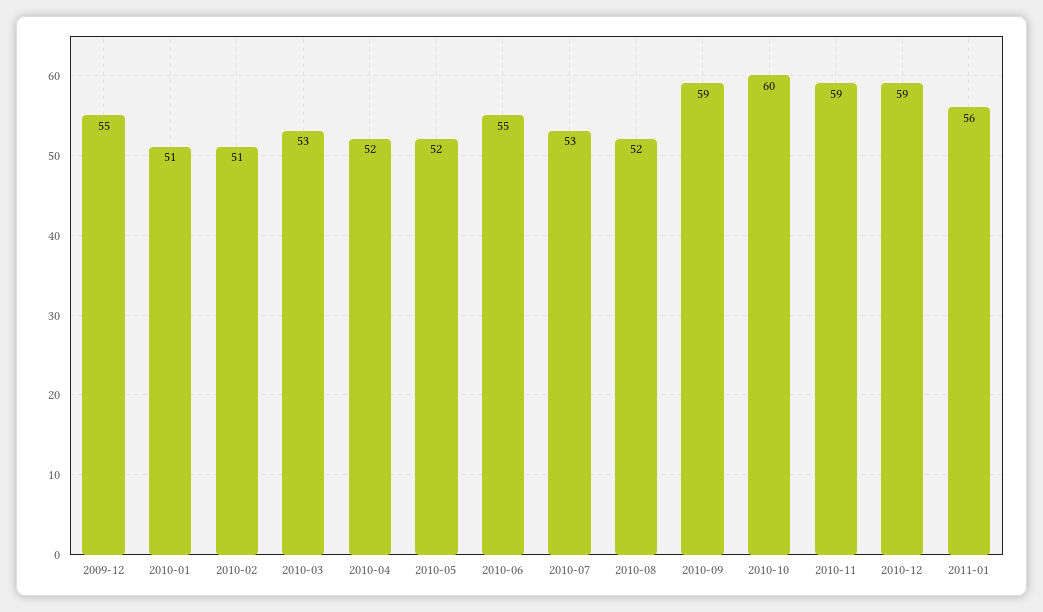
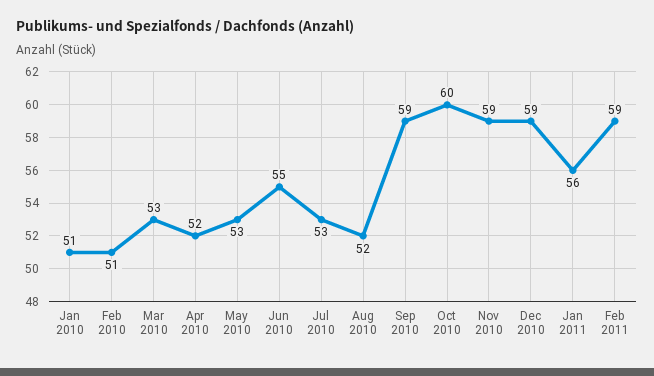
2009-12: 55 -> none
2010-05: 52 -> 53
Feb 2011: none -> 59

